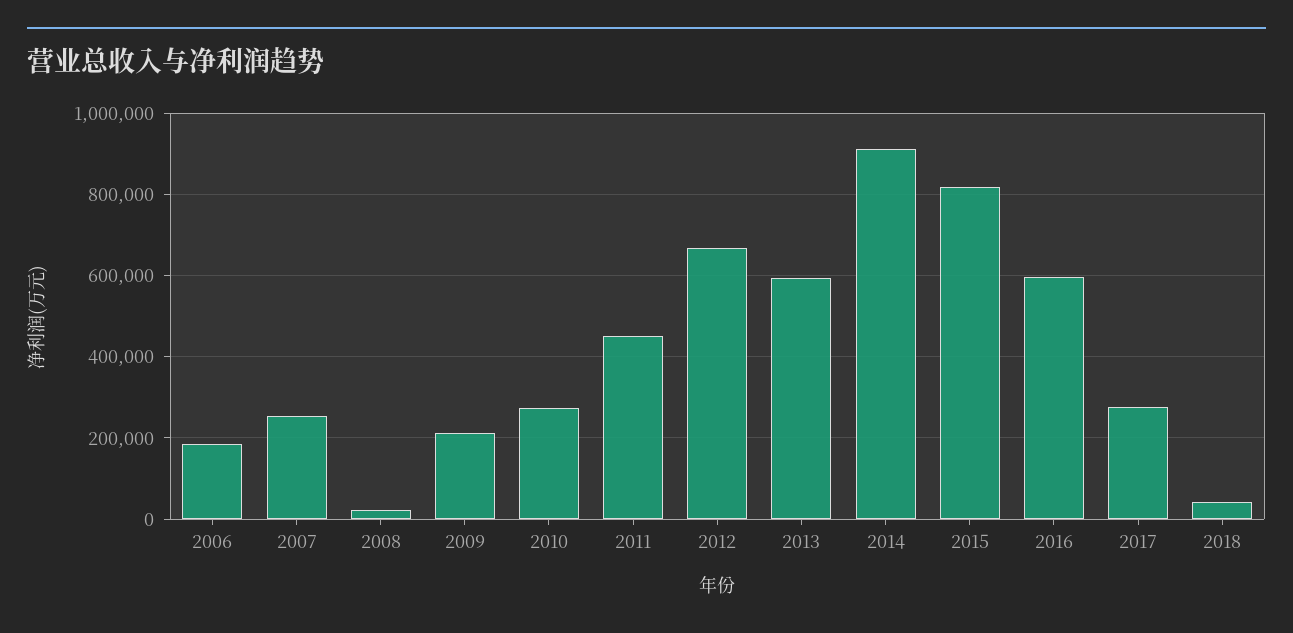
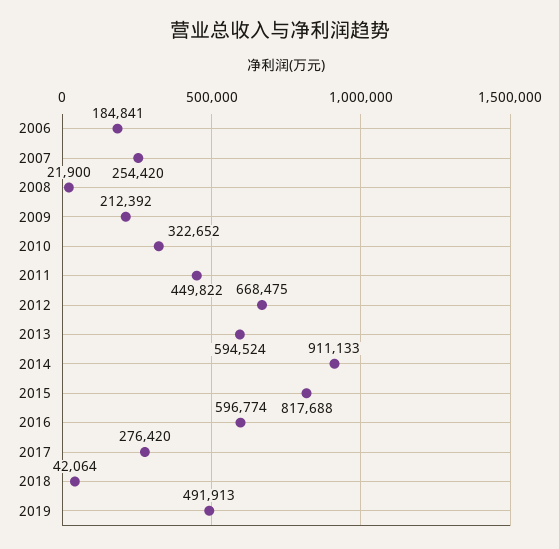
2010: 280000 -> 322652
2019: none -> 491913

